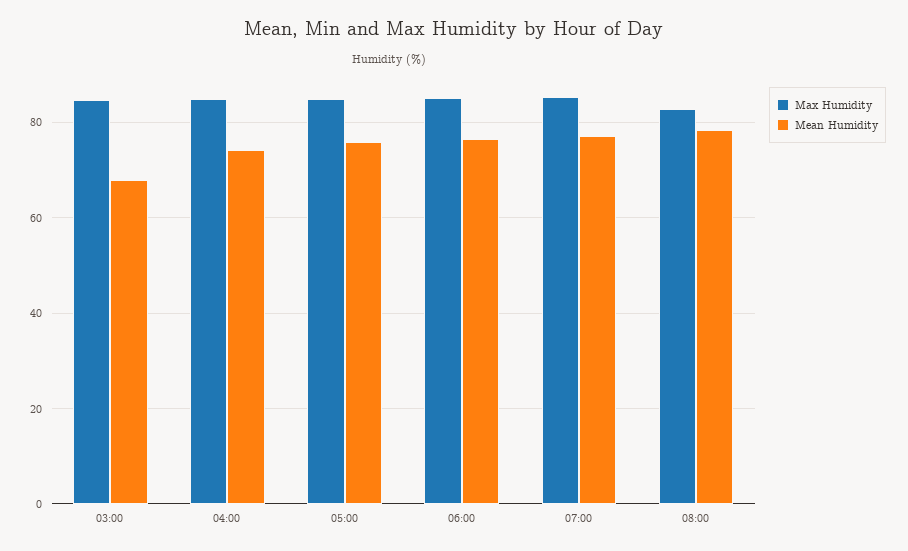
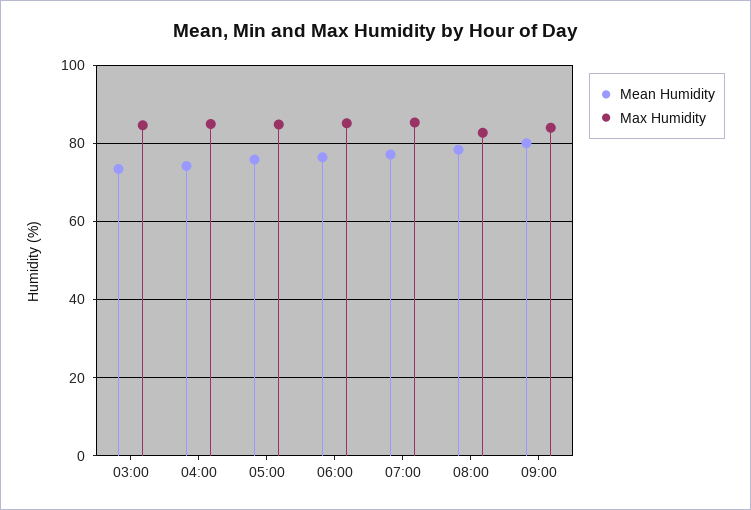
Mean Humidity, 03:00: 68 -> 74
Mean Humidity, 09:00: none -> 80
Max Humidity, 09:00: none -> 84

